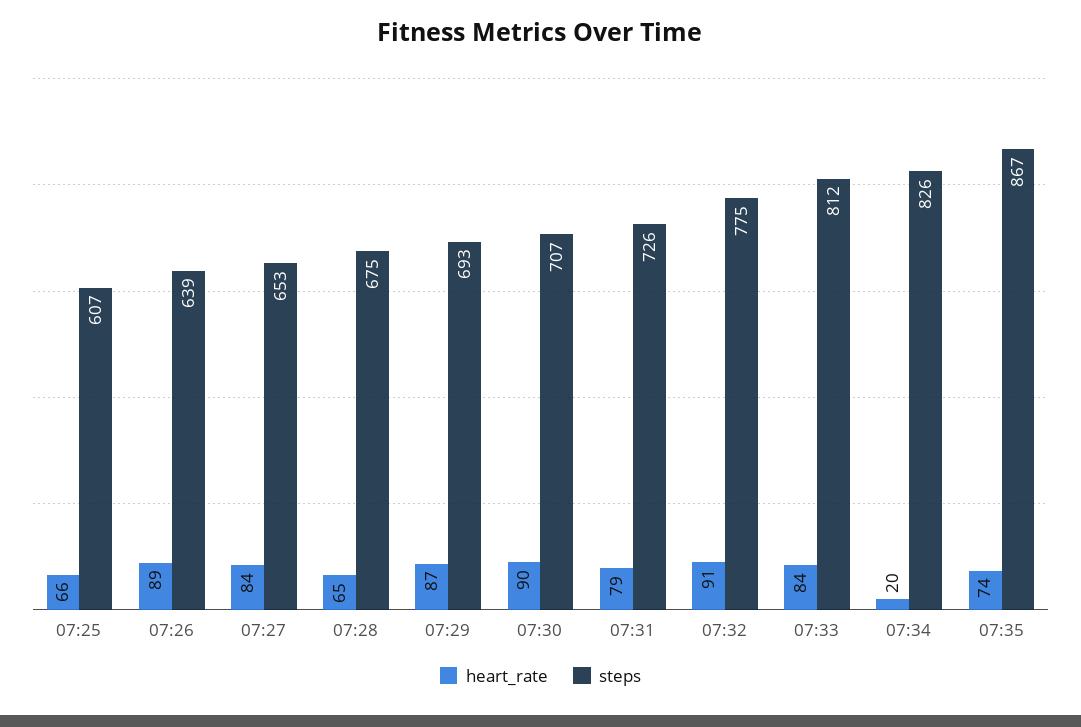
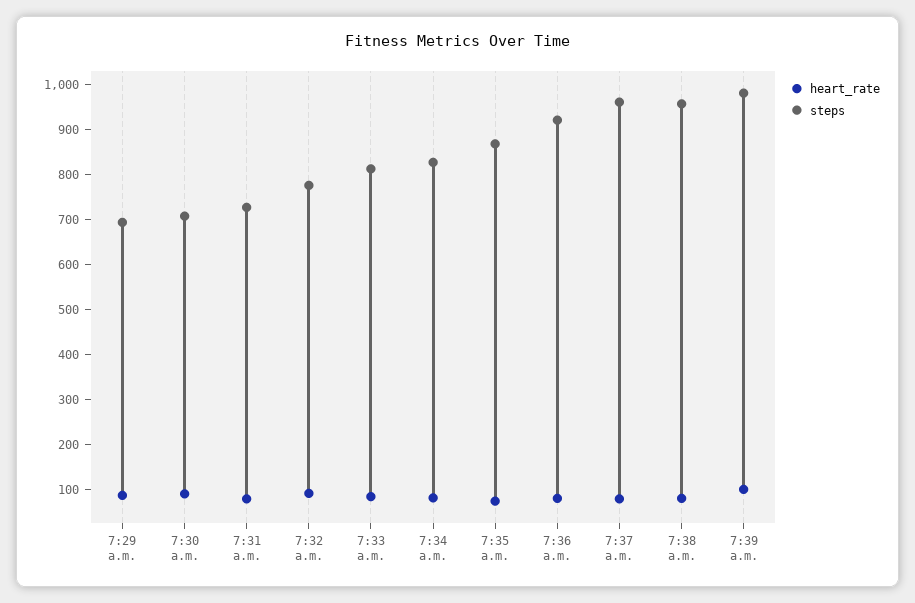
heart_rate, 07:25: 66 -> none
steps, 07:25: 607 -> none
heart_rate, 07:26: 89 -> none
steps, 07:26: 639 -> none
heart_rate, 07:27: 84 -> none
steps, 07:27: 653 -> none
heart_rate, 07:28: 65 -> none
steps, 07:28: 675 -> none
heart_rate, 07:34: 20 -> 80
heart_rate, 7:36 a.m.: none -> 80
steps, 7:36 a.m.: none -> 920
heart_rate, 7:37 a.m.: none -> 80
steps, 7:37 a.m.: none -> 960
heart_rate, 7:38 a.m.: none -> 80
steps, 7:38 a.m.: none -> 960
heart_rate, 7:39 a.m.: none -> 100
steps, 7:39 a.m.: none -> 980

